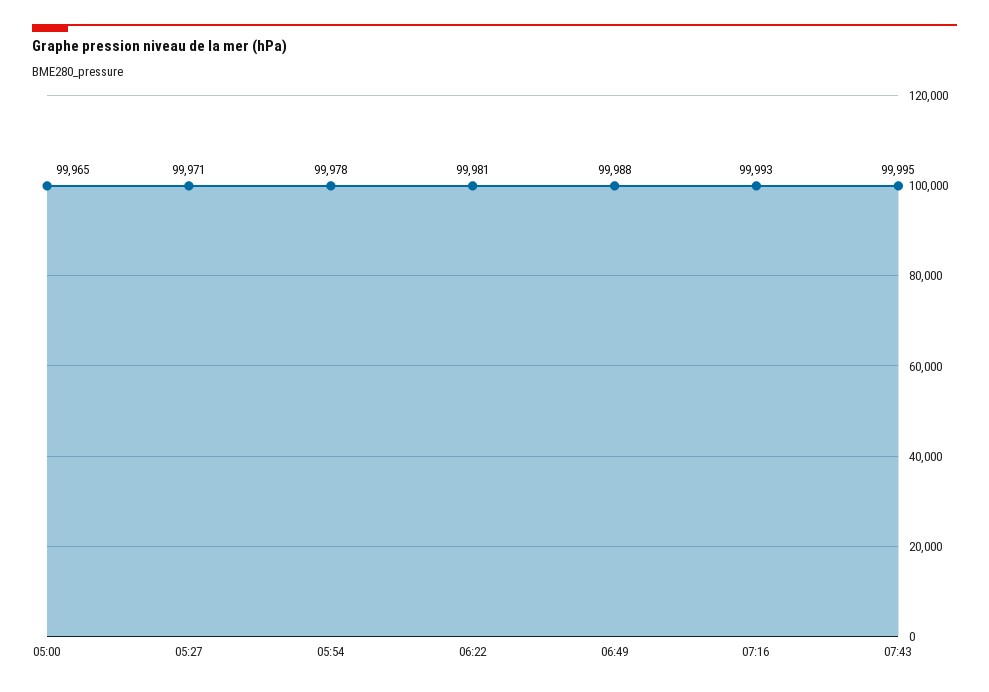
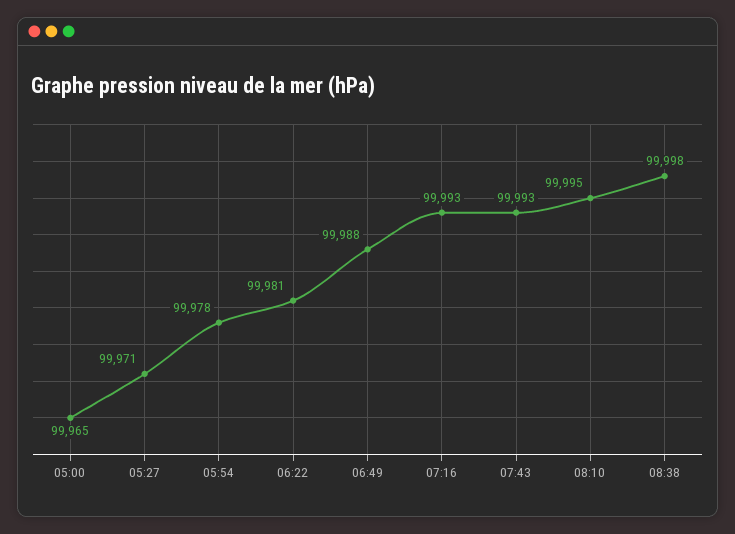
07:43: 99995 -> 99993
08:10: none -> 99995
08:38: none -> 99998

